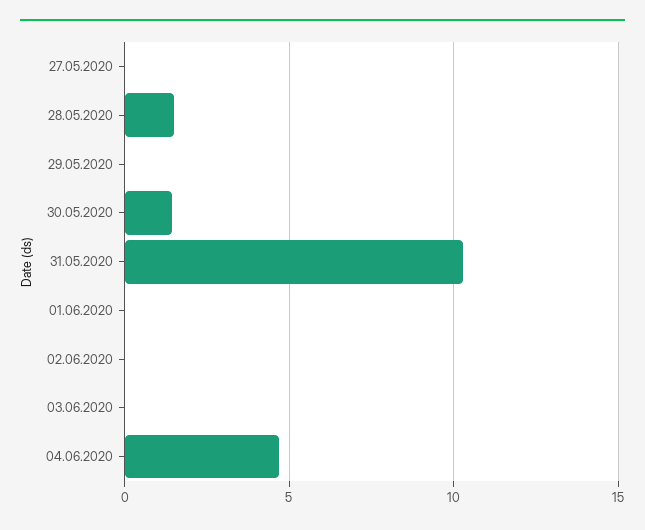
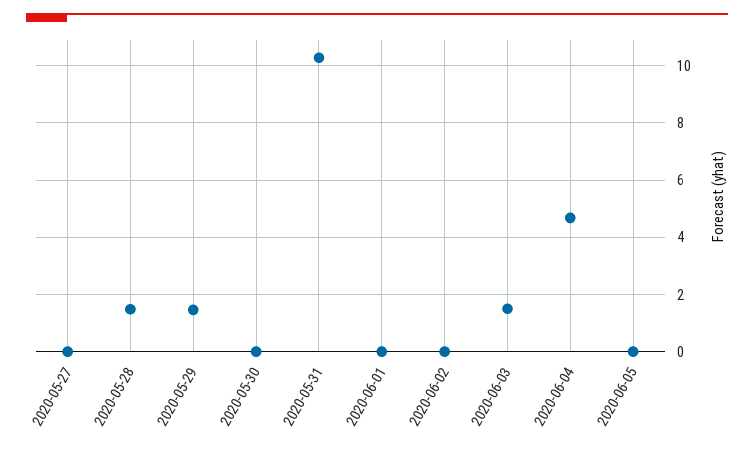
29.05.2020: 0 -> 1.5
30.05.2020: 1.5 -> 0
03.06.2020: 0 -> 1.5
2020-06-05: none -> 0

